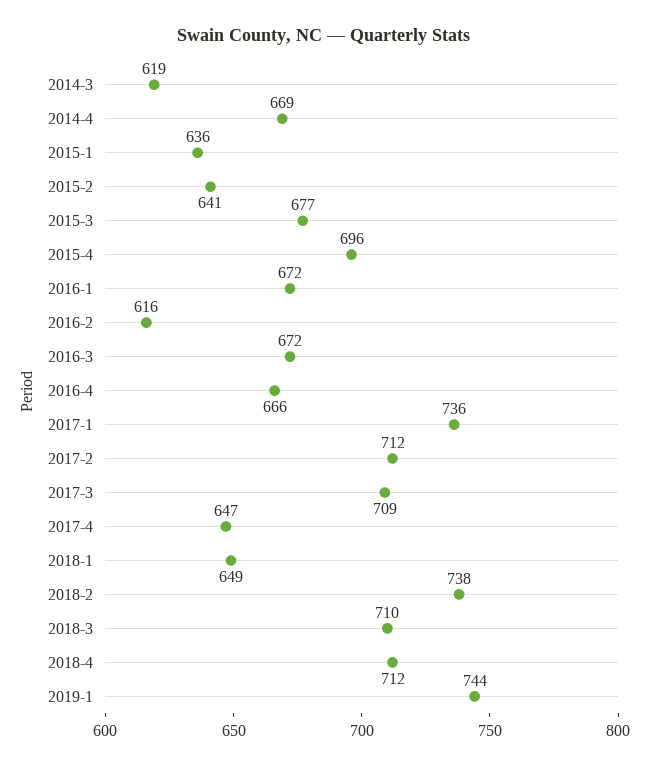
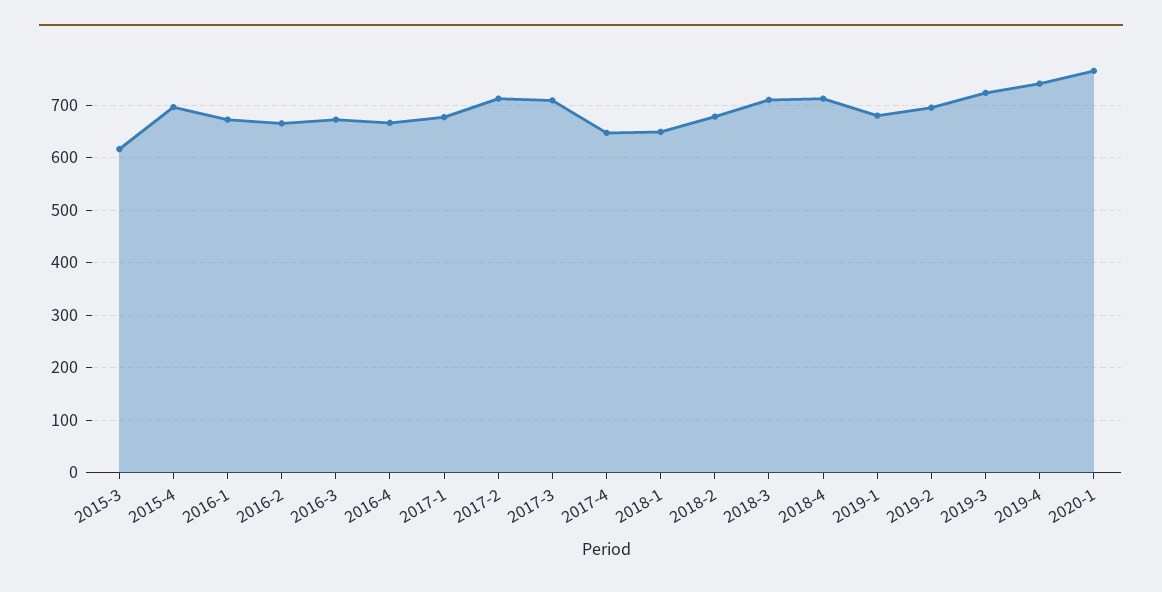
2014-3: 619 -> none
2014-4: 669 -> none
2015-1: 636 -> none
2015-2: 641 -> none
2015-3: 677 -> 620
2016-2: 616 -> 660
2017-1: 736 -> 680
2018-2: 738 -> 680
2019-1: 744 -> 680
2019-2: none -> 700
2019-3: none -> 720
2019-4: none -> 740
2020-1: none -> 760

